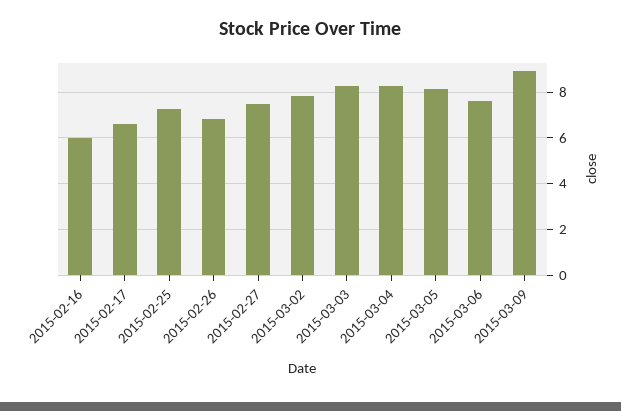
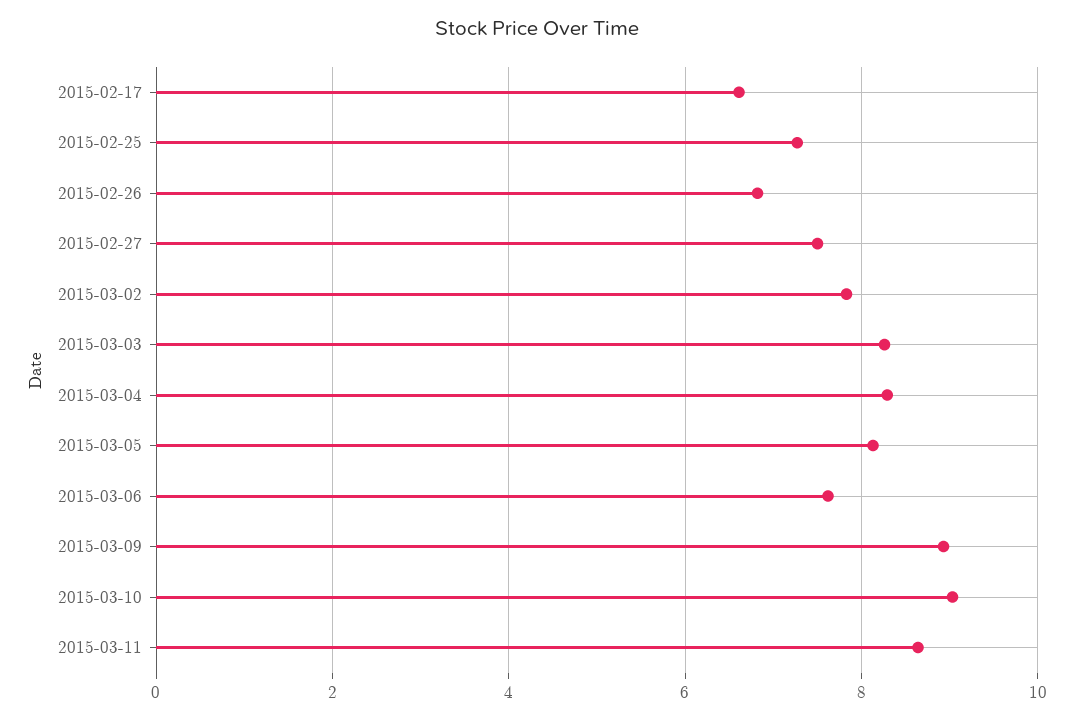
2015-02-16: 6 -> none
2015-03-10: none -> 9
2015-03-11: none -> 8.6

